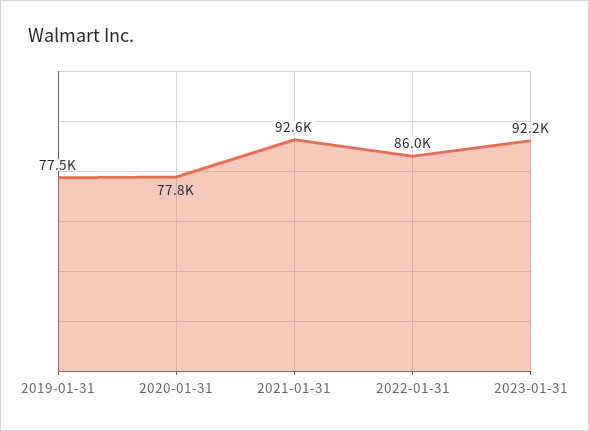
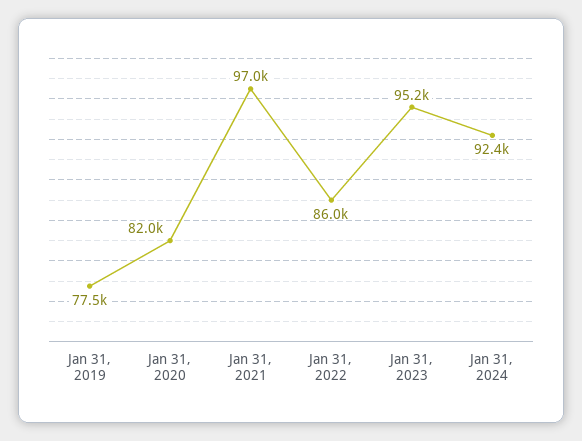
2020-01-31: 77800 -> 82000
2021-01-31: 92600 -> 97000
2023-01-31: 92200 -> 95200
Jan 31, 2024: none -> 92400

